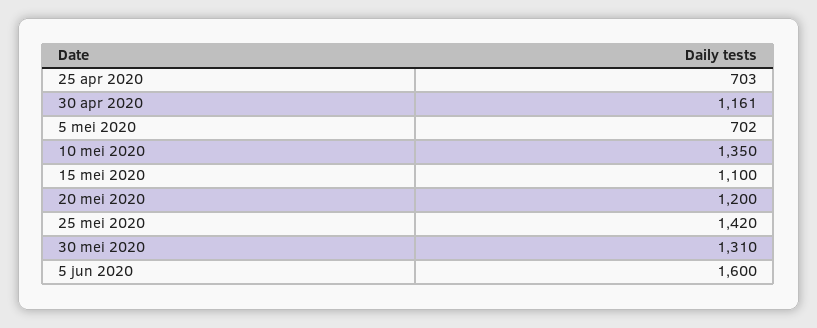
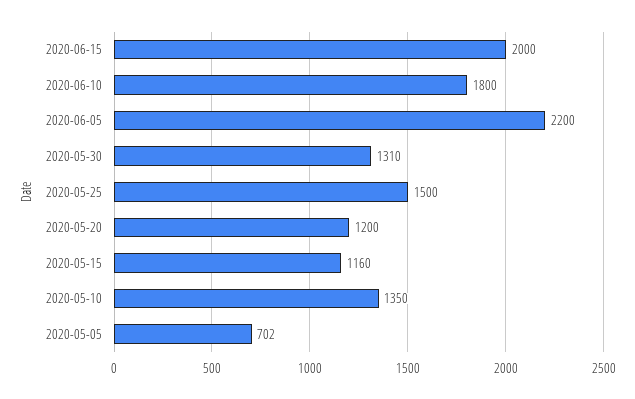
25 apr 2020: 703 -> none
30 apr 2020: 1161 -> none
15 mei 2020: 1100 -> 1160
25 mei 2020: 1420 -> 1500
5 jun 2020: 1600 -> 2200
2020-06-15: none -> 2000
2020-06-10: none -> 1800

